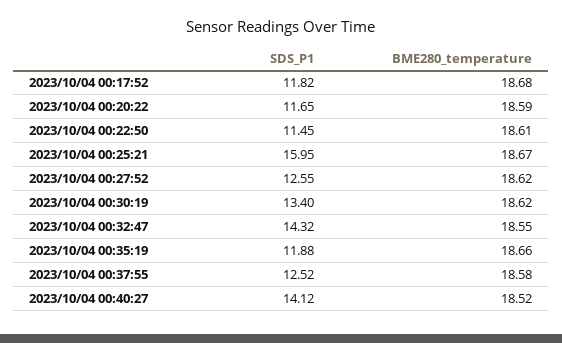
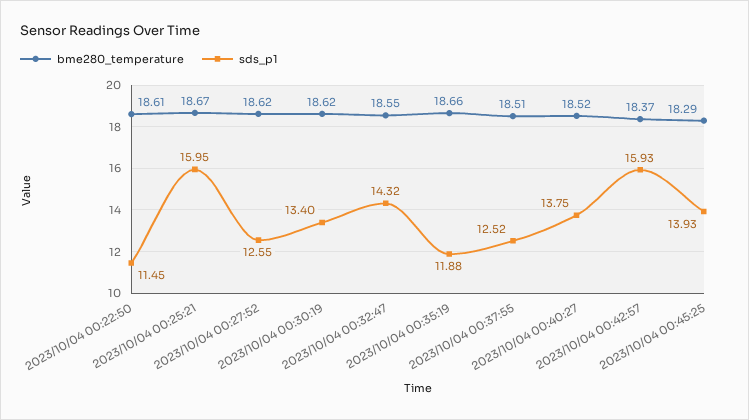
SDS_P1, 2023/10/04 00:17:52: 11.82 -> none
BME280_temperature, 2023/10/04 00:17:52: 18.68 -> none
SDS_P1, 2023/10/04 00:20:22: 11.65 -> none
BME280_temperature, 2023/10/04 00:20:22: 18.59 -> none
BME280_temperature, 2023/10/04 00:37:55: 18.58 -> 18.51
SDS_P1, 2023/10/04 00:40:27: 14.12 -> 13.75
BME280_temperature, 2023/10/04 00:42:57: none -> 18.37
SDS_P1, 2023/10/04 00:42:57: none -> 15.93
BME280_temperature, 2023/10/04 00:45:25: none -> 18.29
SDS_P1, 2023/10/04 00:45:25: none -> 13.93

